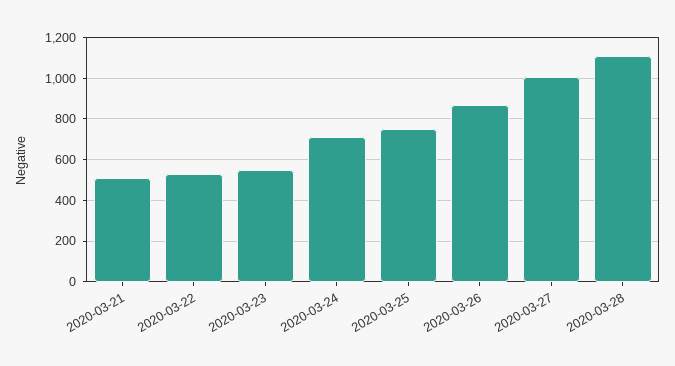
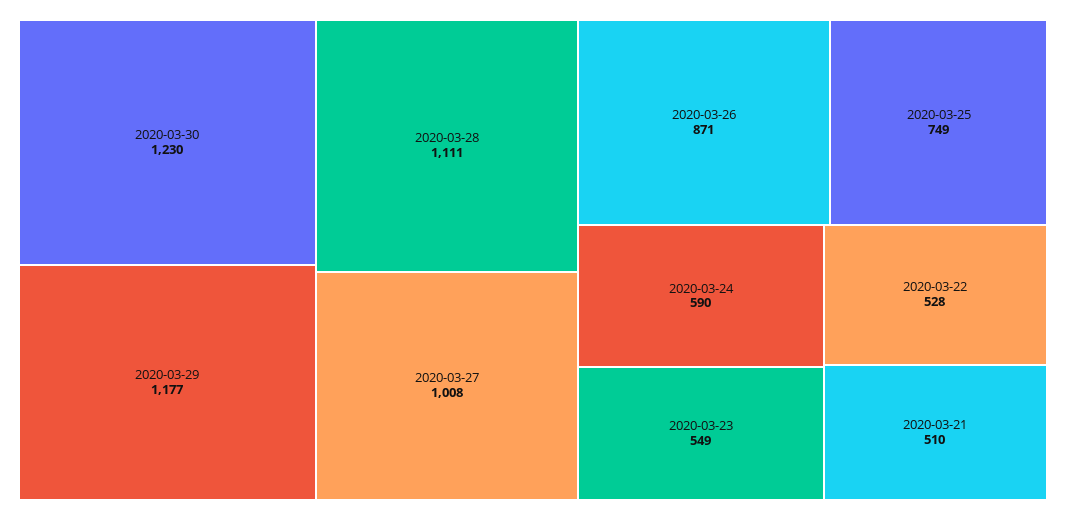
2020-03-24: 700 -> 590
2020-03-30: none -> 1230
2020-03-29: none -> 1177

